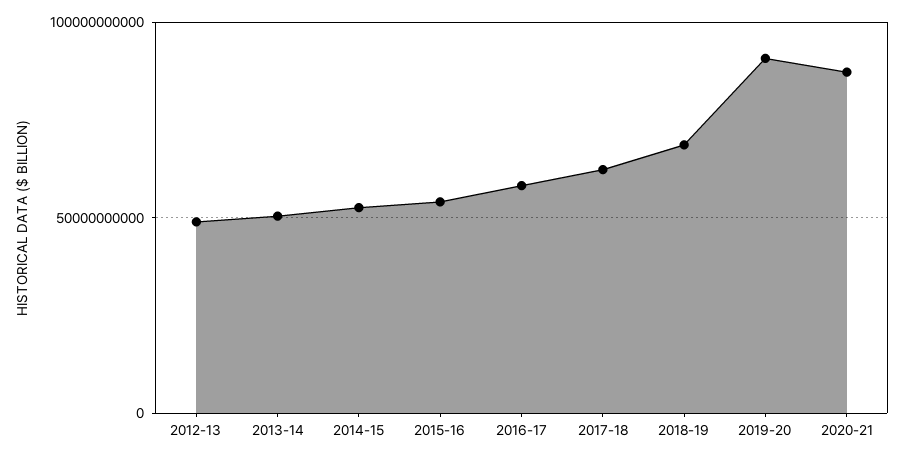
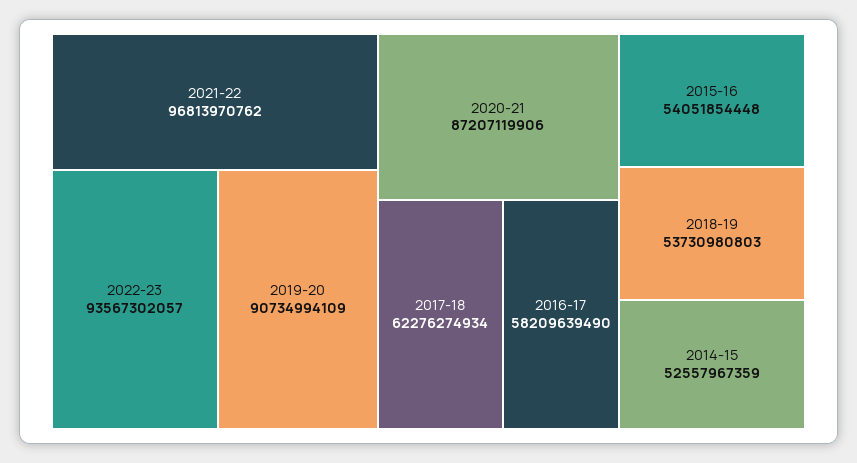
2012-13: 50000000000 -> none
2013-14: 50000000000 -> none
2018-19: 70000000000 -> 53730980803
2021-22: none -> 96813970762
2022-23: none -> 93567302057

